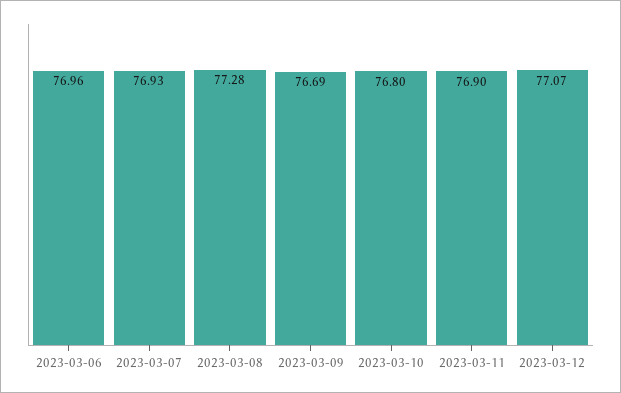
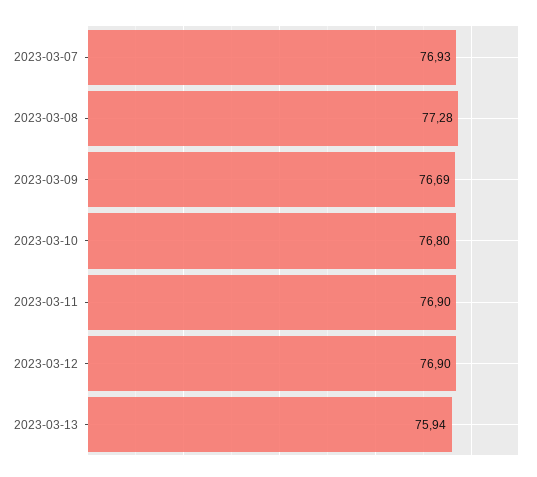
2023-03-06: 76.96 -> none
2023-03-12: 77.07 -> 76.9
2023-03-13: none -> 75.94

